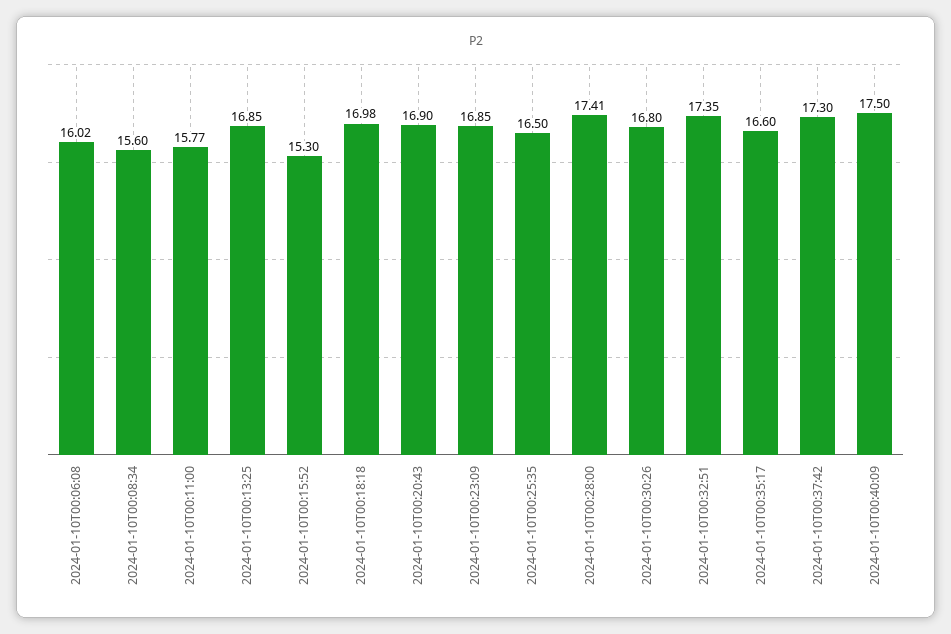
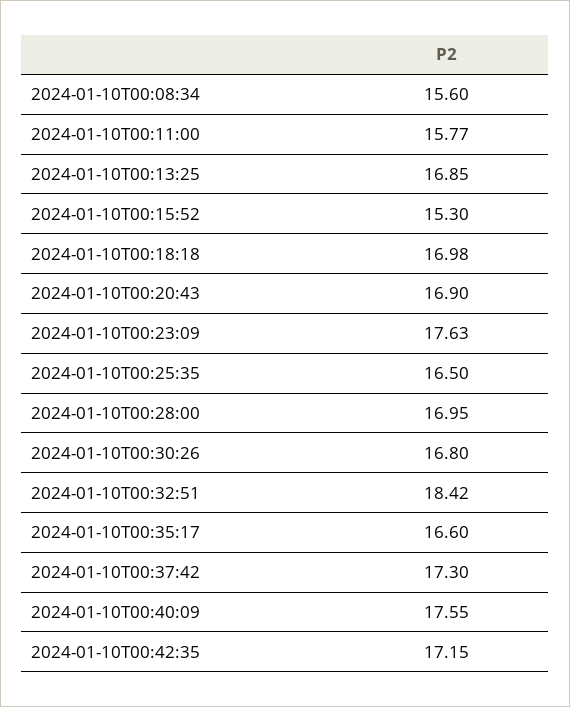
2024-01-10T00:06:08: 16.02 -> none
2024-01-10T00:23:09: 16.85 -> 17.63
2024-01-10T00:28:00: 17.41 -> 16.95
2024-01-10T00:32:51: 17.35 -> 18.42
2024-01-10T00:40:09: 17.5 -> 17.55
2024-01-10T00:42:35: none -> 17.15

